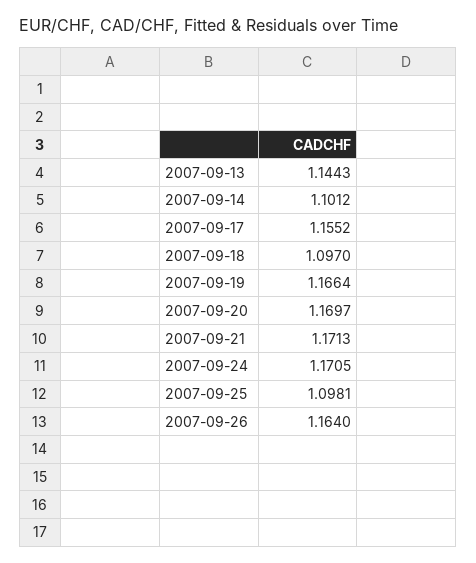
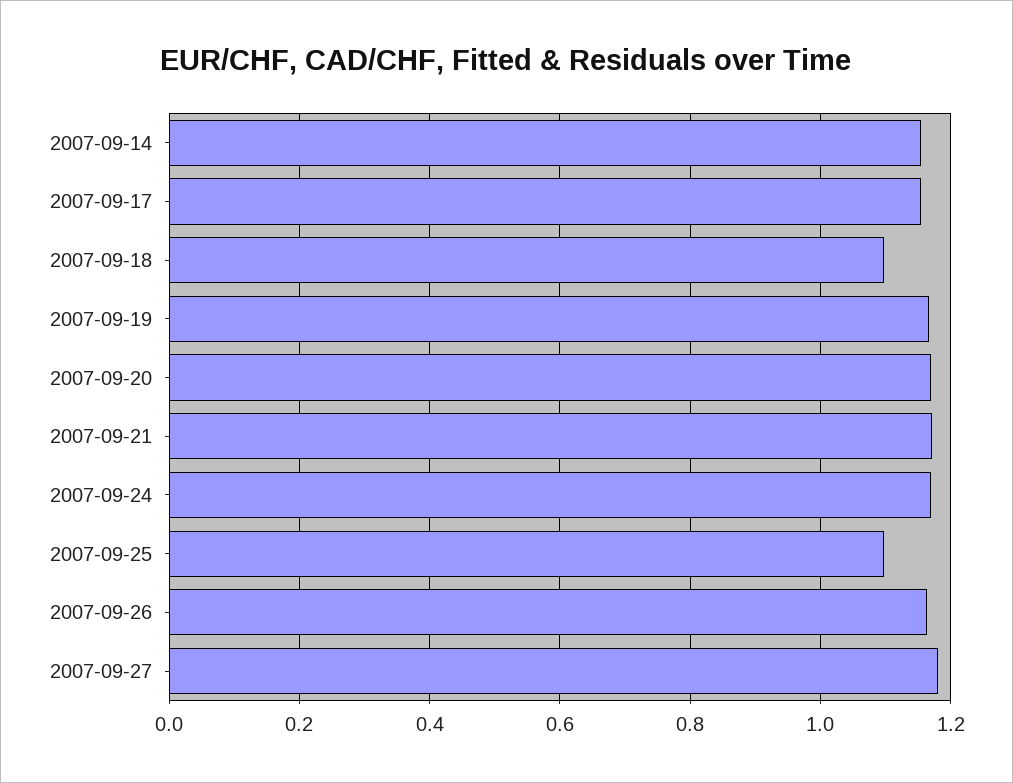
2007-09-13: 1.1443 -> none
2007-09-14: 1.1012 -> 1.16
2007-09-27: none -> 1.18

